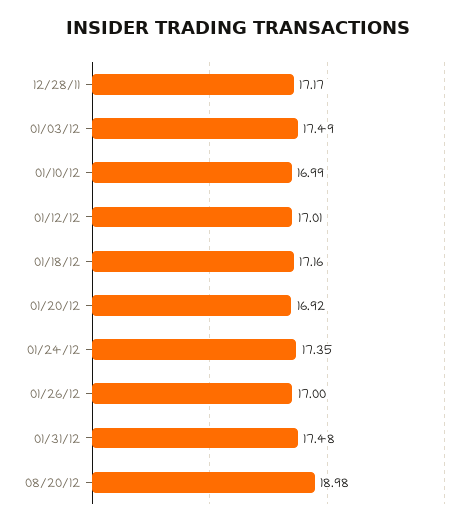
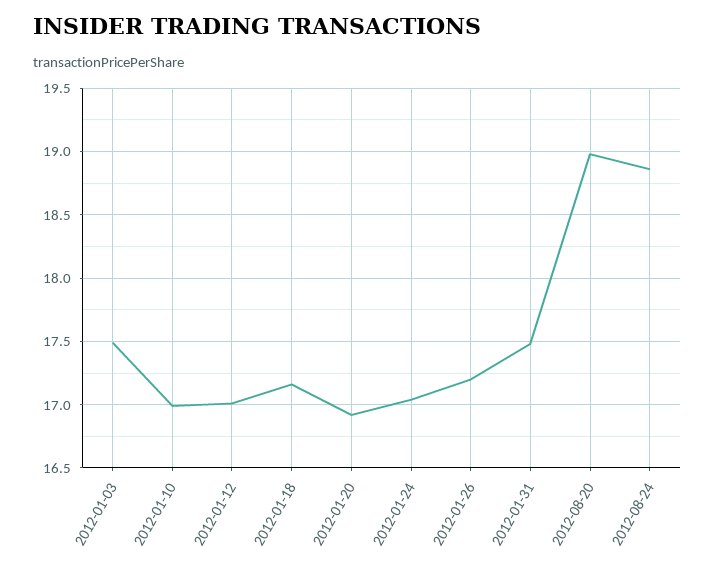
12/28/11: 17.17 -> none
01/24/12: 17.35 -> 17.05
01/26/12: 17 -> 17.2
2012-08-24: none -> 18.85

